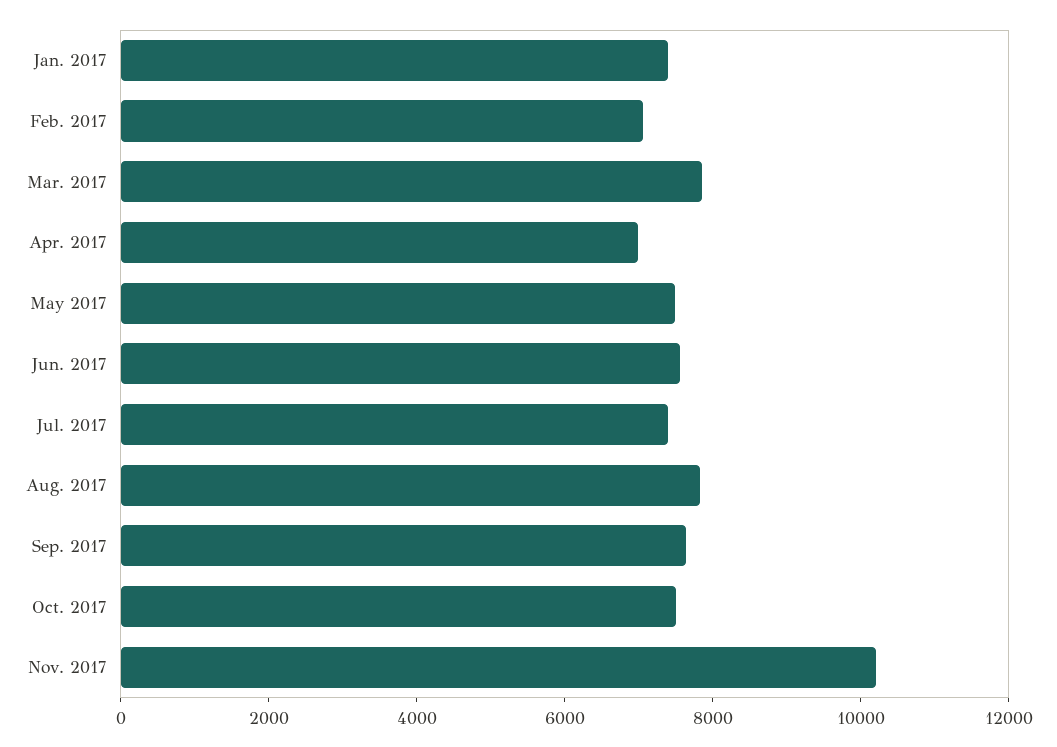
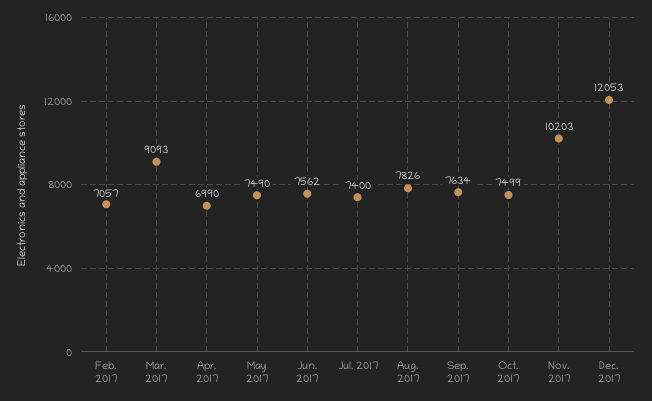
Jan. 2017: 7500 -> none
Mar. 2017: 8000 -> 9093
Dec. 2017: none -> 12053

